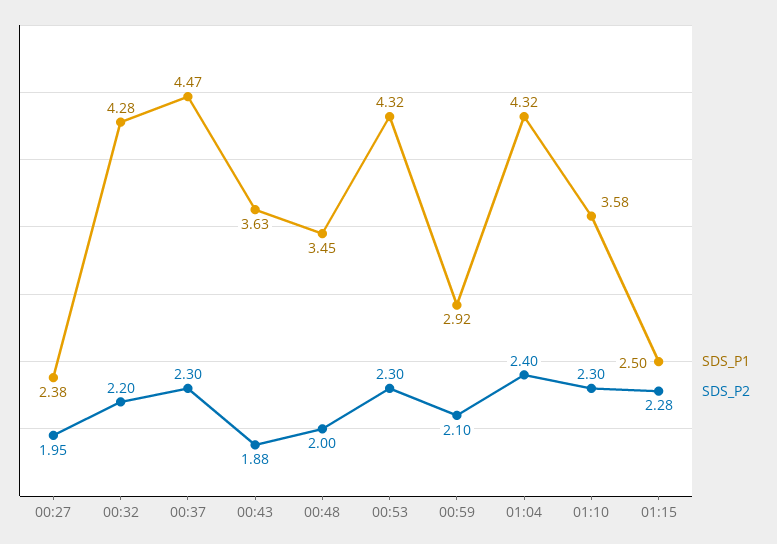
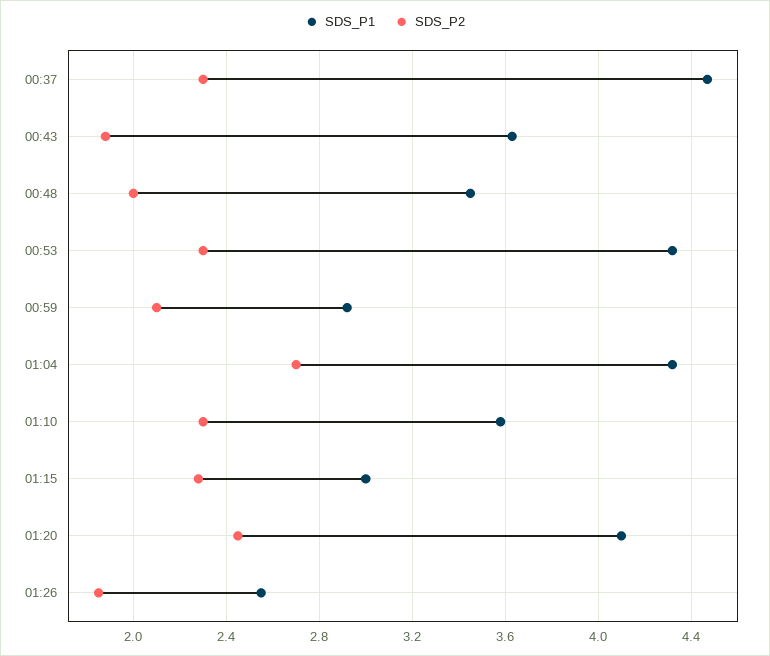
SDS_P1, 00:27: 2.38 -> none
SDS_P2, 00:27: 1.95 -> none
SDS_P1, 00:32: 4.28 -> none
SDS_P2, 00:32: 2.2 -> none
SDS_P2, 01:04: 2.4 -> 2.7
SDS_P1, 01:15: 2.5 -> 3
SDS_P1, 01:20: none -> 4.1
SDS_P2, 01:20: none -> 2.45
SDS_P1, 01:26: none -> 2.55
SDS_P2, 01:26: none -> 1.85

